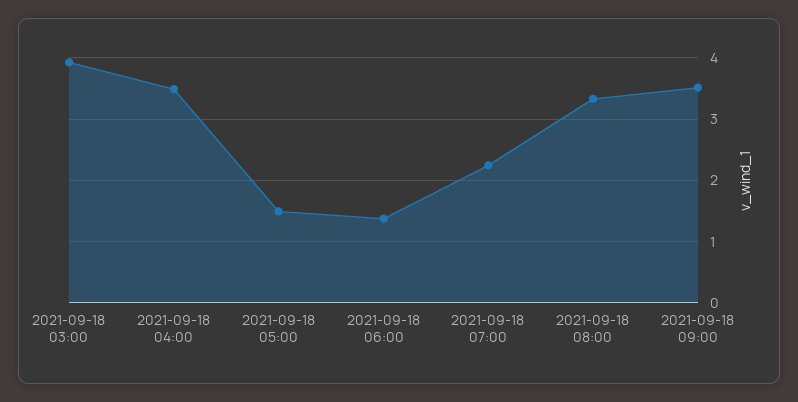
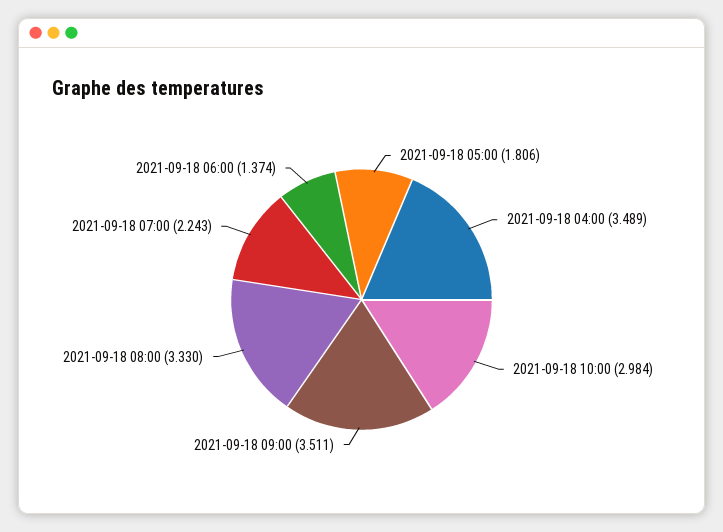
2021-09-18 03:00: 3.9 -> none
2021-09-18 05:00: 1.5 -> 1.806
2021-09-18 10:00: none -> 2.984

